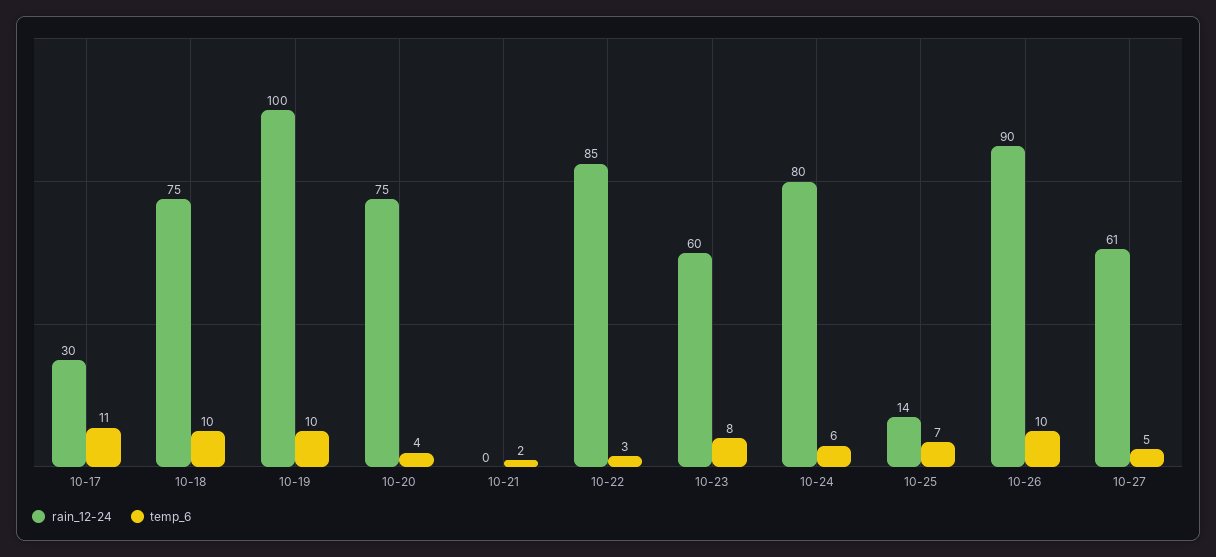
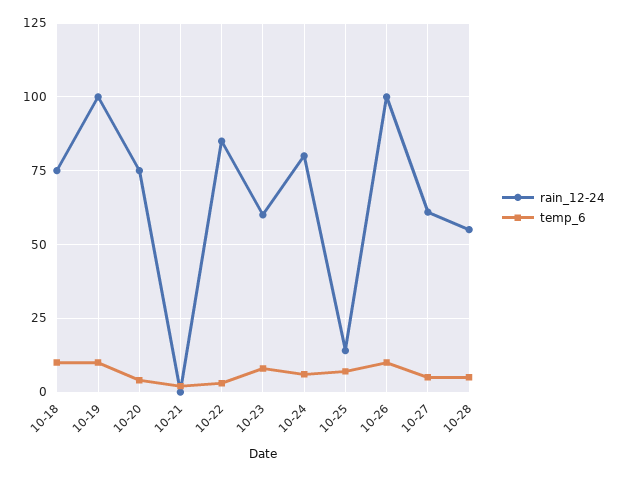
rain_12-24, 10-17: 30 -> none
temp_6, 10-17: 11 -> none
rain_12-24, 10-26: 90 -> 100
rain_12-24, 10-28: none -> 55
temp_6, 10-28: none -> 5

